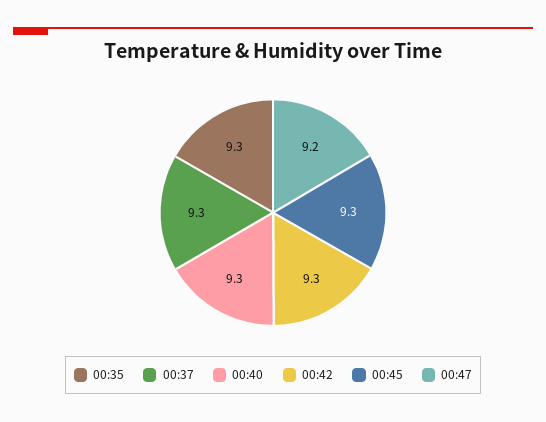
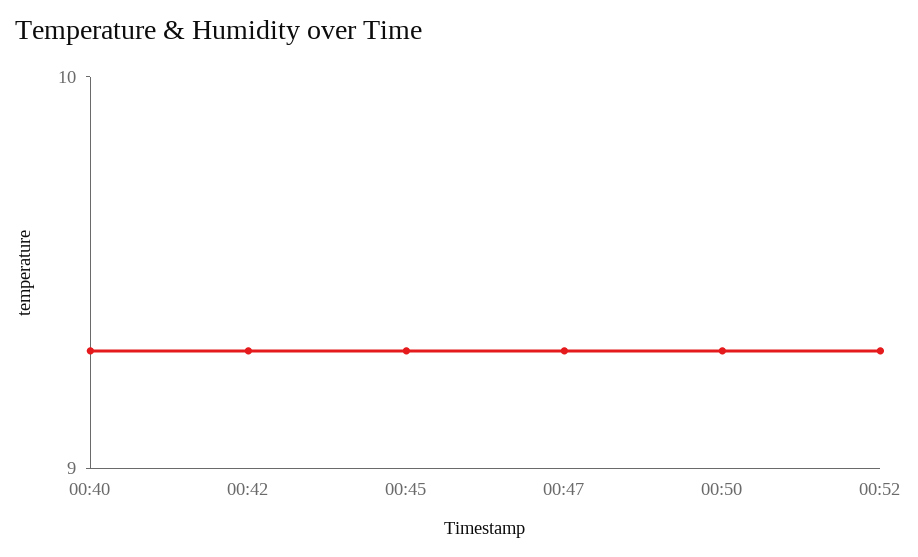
00:35: 9.3 -> none
00:37: 9.3 -> none
00:47: 9.2 -> 9.3
00:50: none -> 9.3
00:52: none -> 9.3

